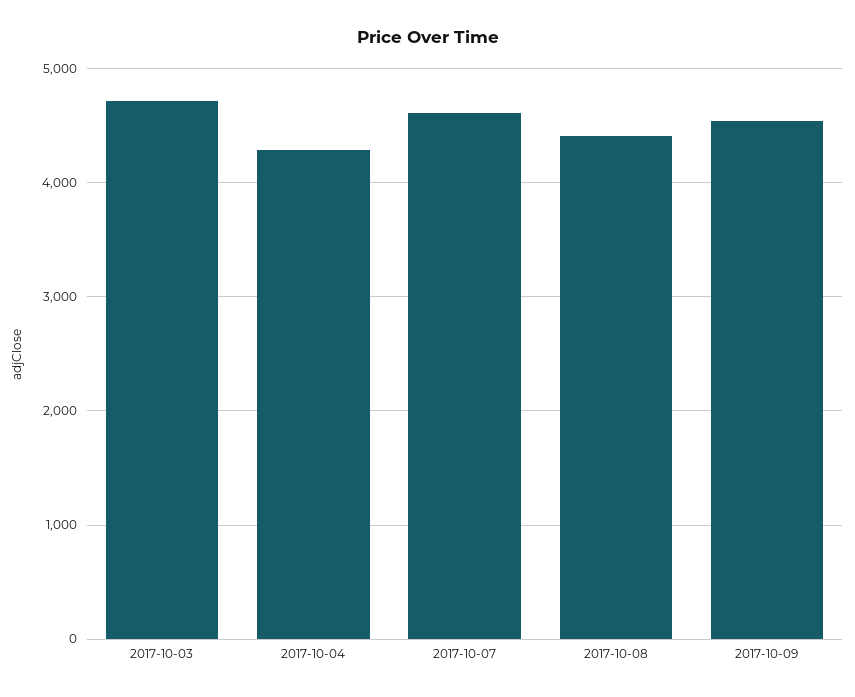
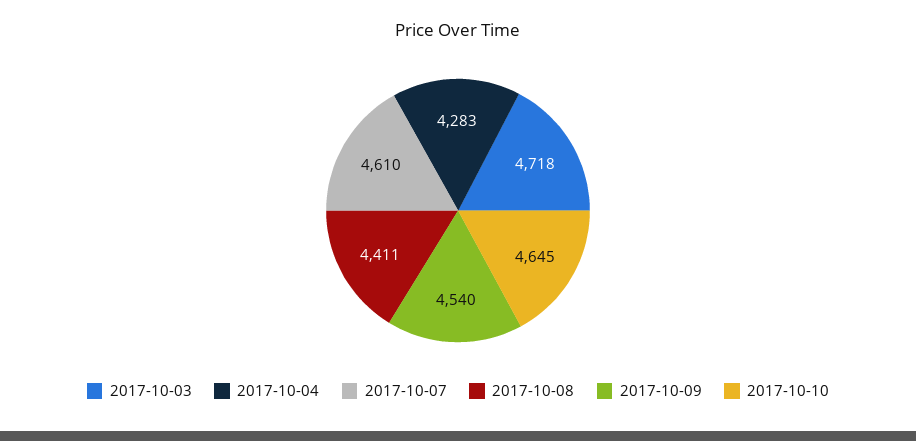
2017-10-10: none -> 4645

